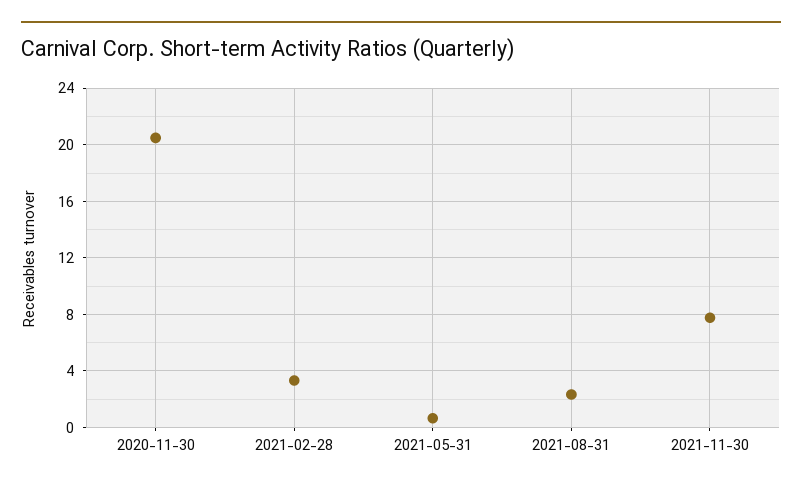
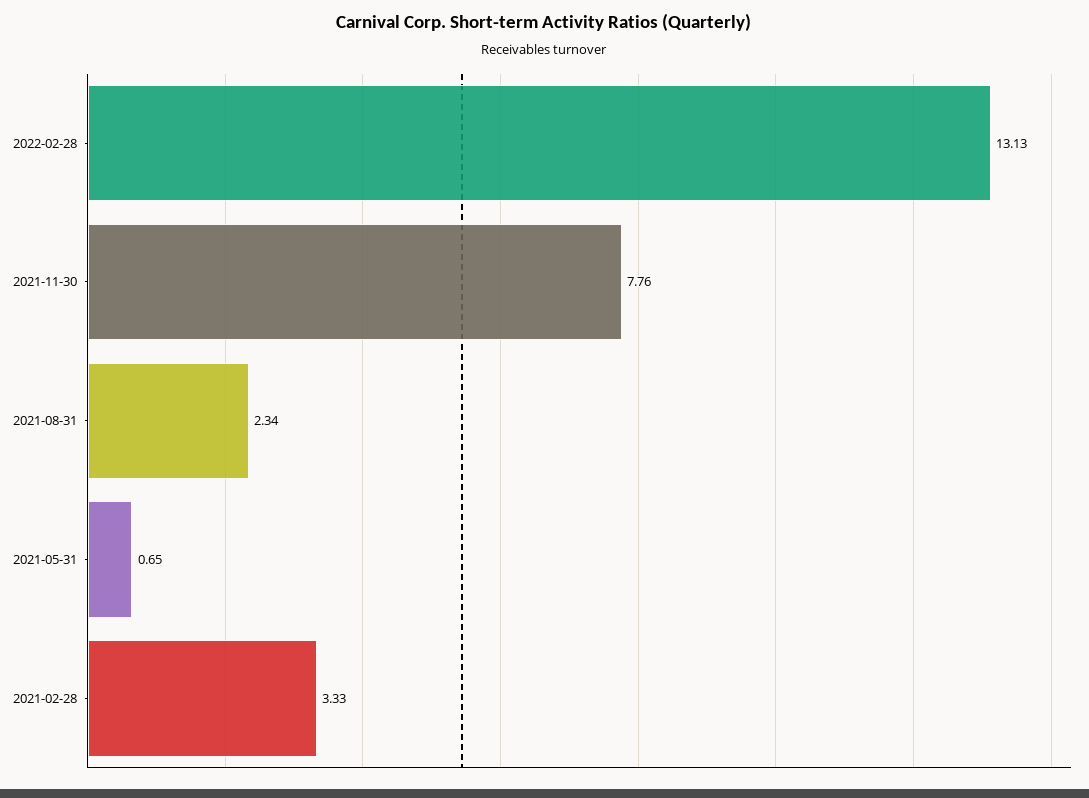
2020-11-30: 20.5 -> none
2022-02-28: none -> 13.13

